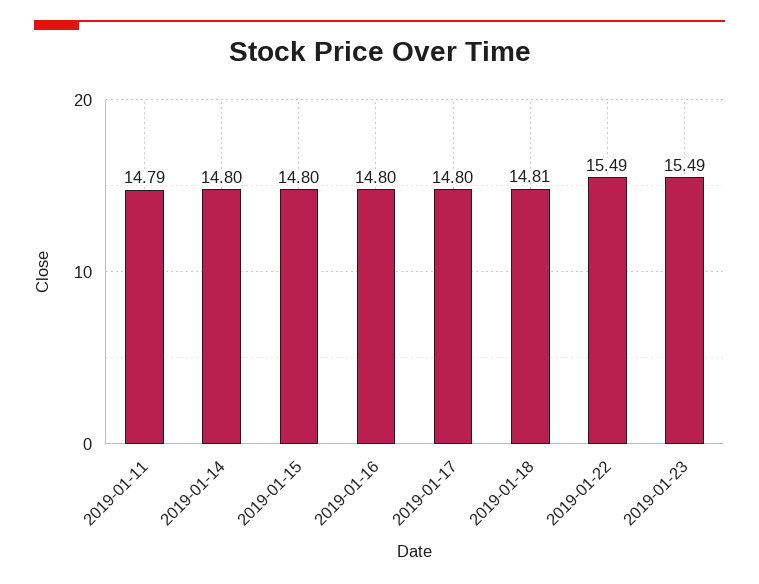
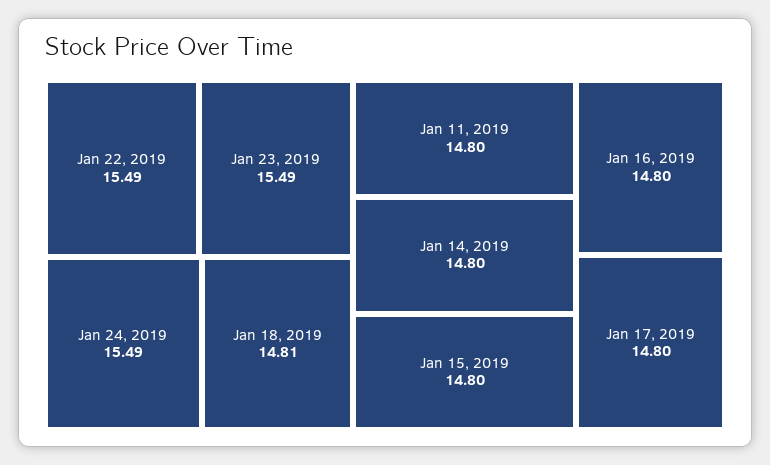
2019-01-11: 14.79 -> 14.8
Jan 24, 2019: none -> 15.49

